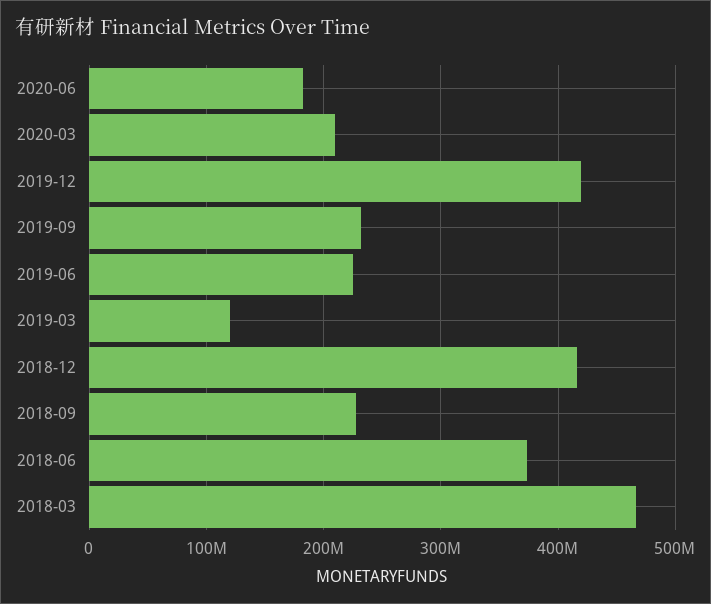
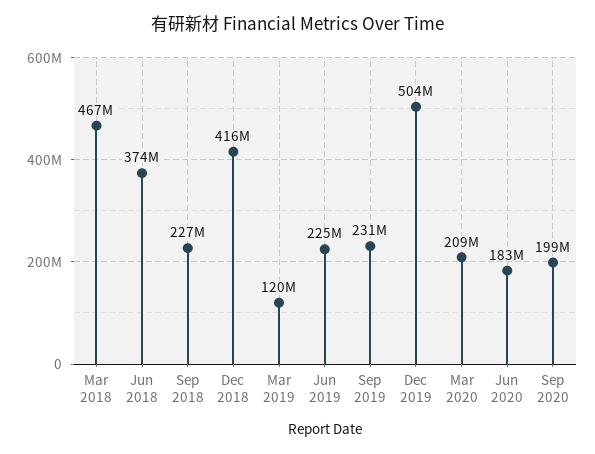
2019-12: 420000000 -> 504000000
Sep 2020: none -> 199000000

